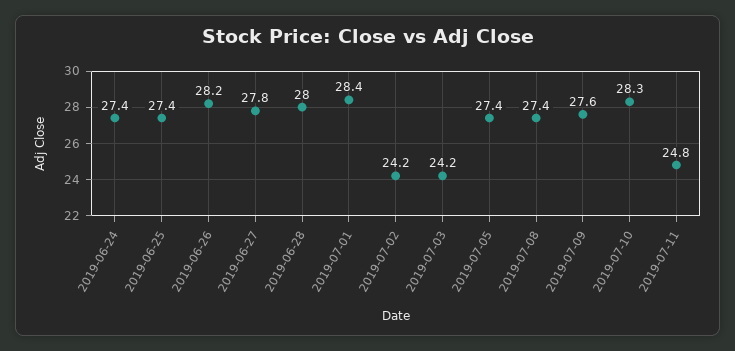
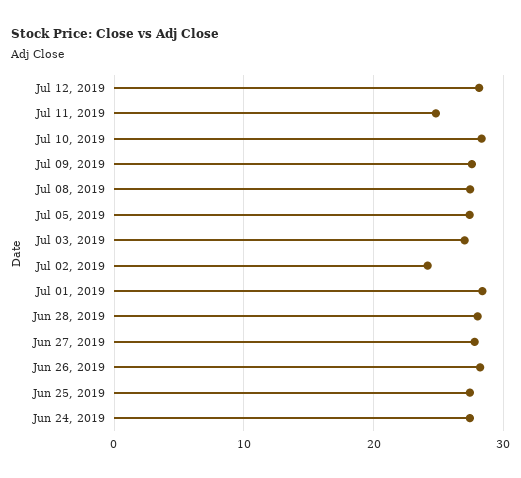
2019-07-03: 24.2 -> 27
Jul 12, 2019: none -> 28

